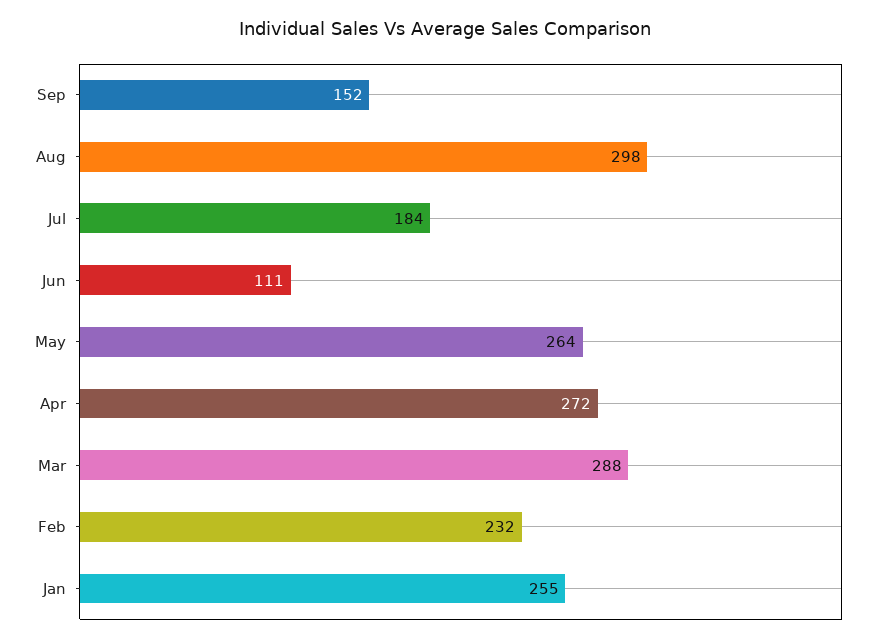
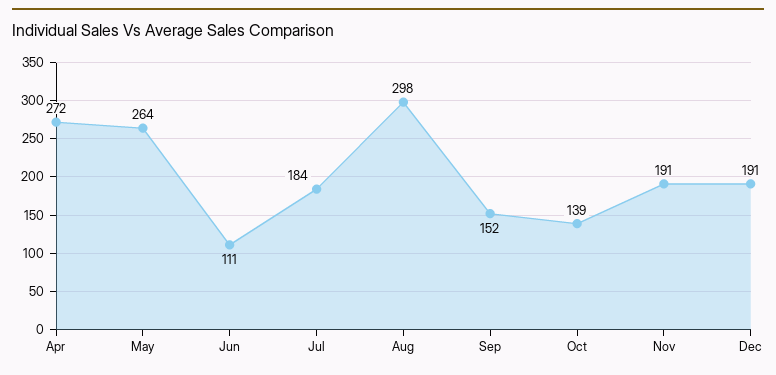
Mar: 288 -> none
Feb: 232 -> none
Jan: 255 -> none
Oct: none -> 139
Nov: none -> 191
Dec: none -> 191

